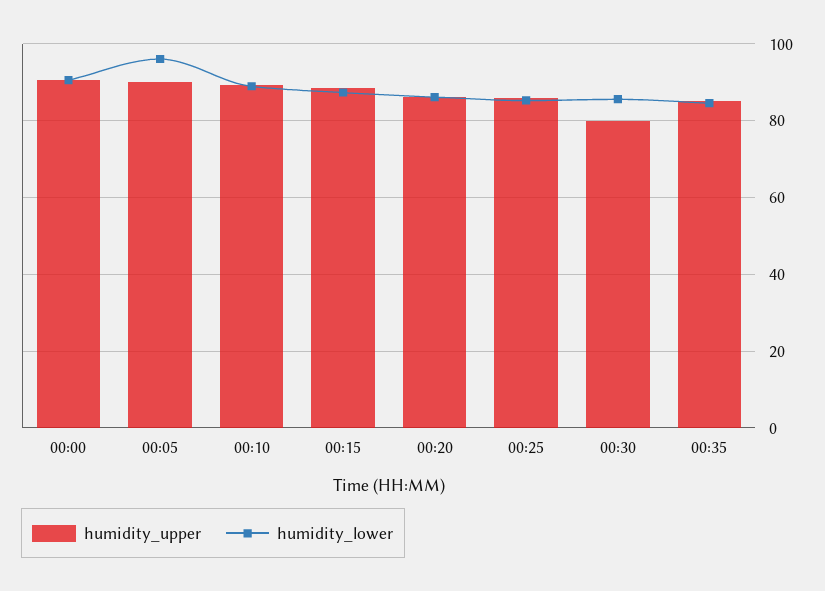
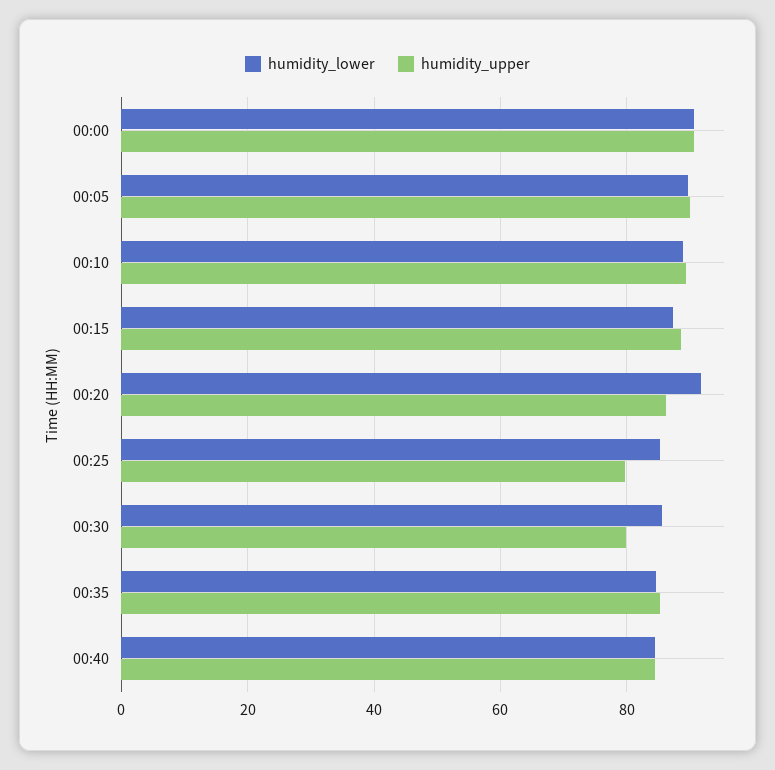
humidity_lower, 00:05: 96 -> 90
humidity_lower, 00:20: 86 -> 92
humidity_upper, 00:25: 86 -> 80
humidity_lower, 00:40: none -> 84
humidity_upper, 00:40: none -> 84

